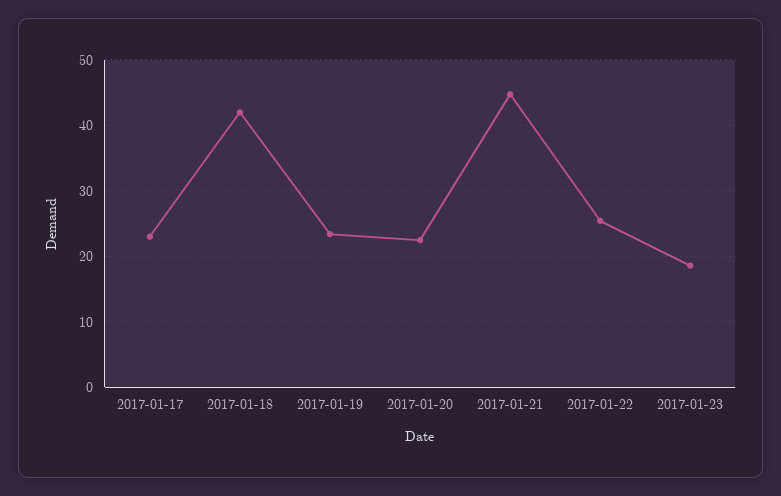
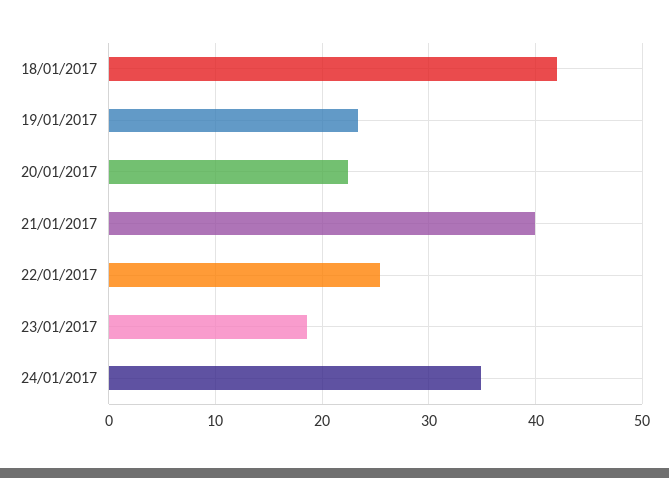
2017-01-17: 23 -> none
2017-01-21: 45 -> 40
24/01/2017: none -> 35

